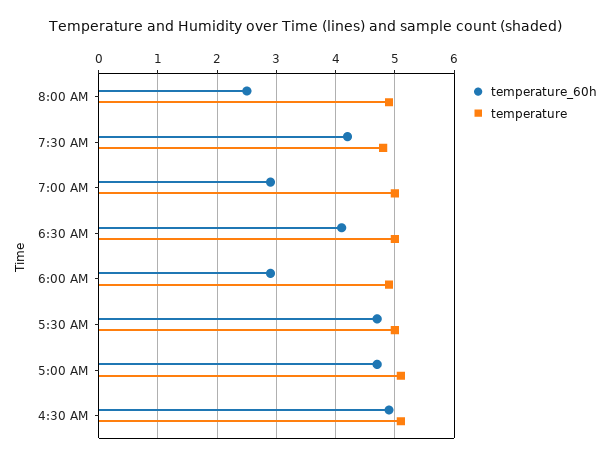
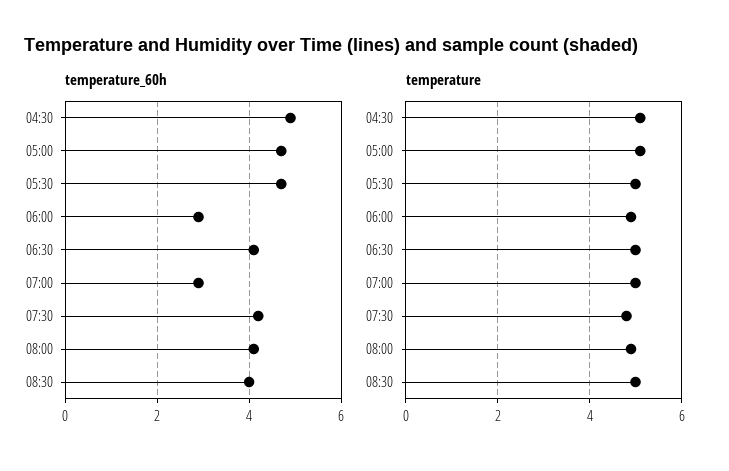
temperature_60h, 8:00 AM: 2.5 -> 4
temperature_60h, 08:30: none -> 4
temperature, 08:30: none -> 5

